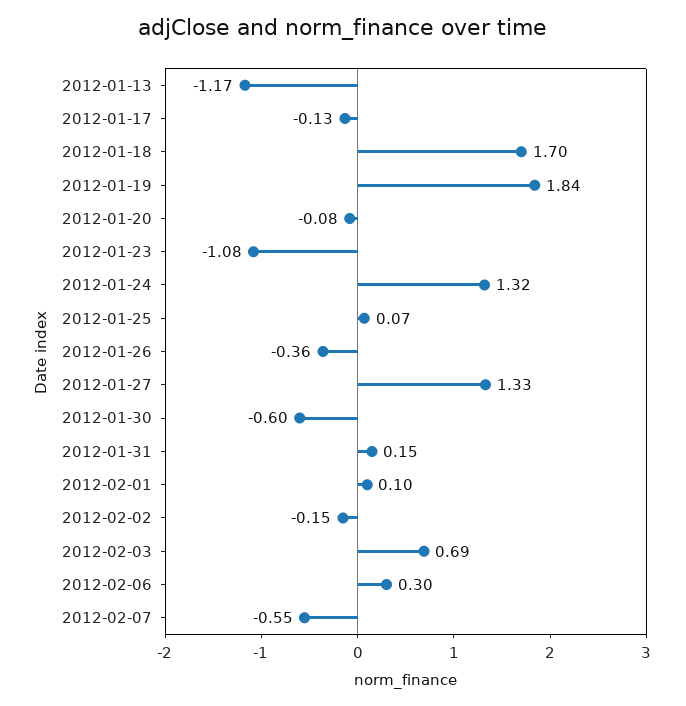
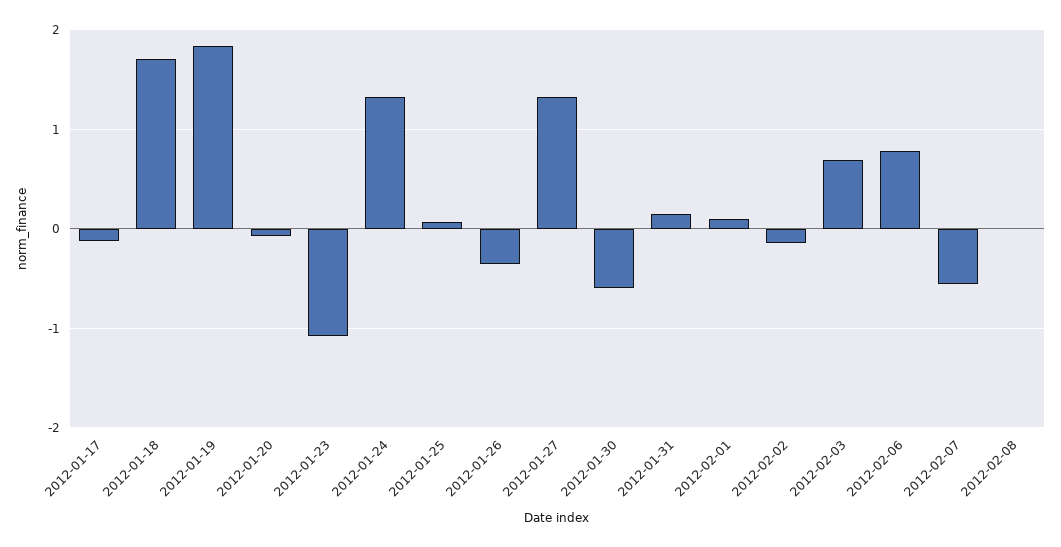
2012-01-13: -1.17 -> none
2012-02-06: 0.3 -> 0.8
2012-02-08: none -> 0

